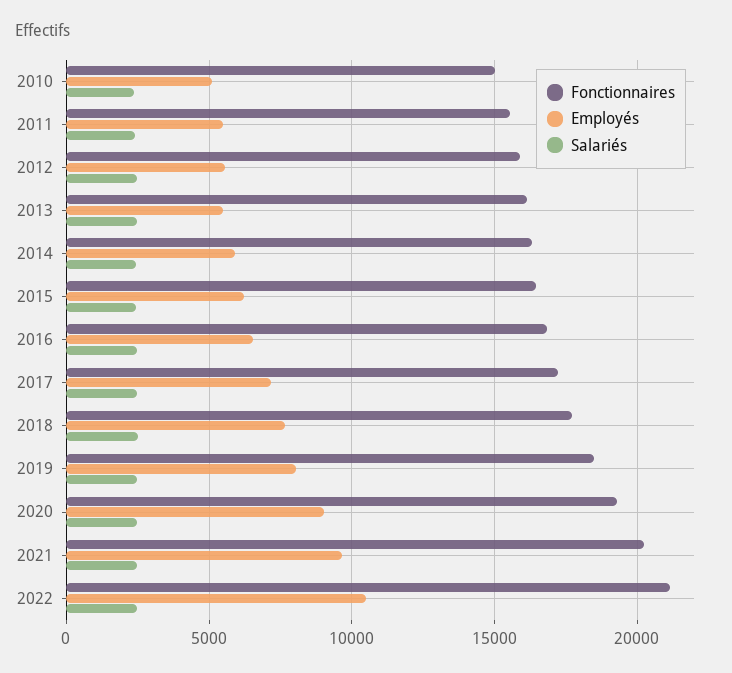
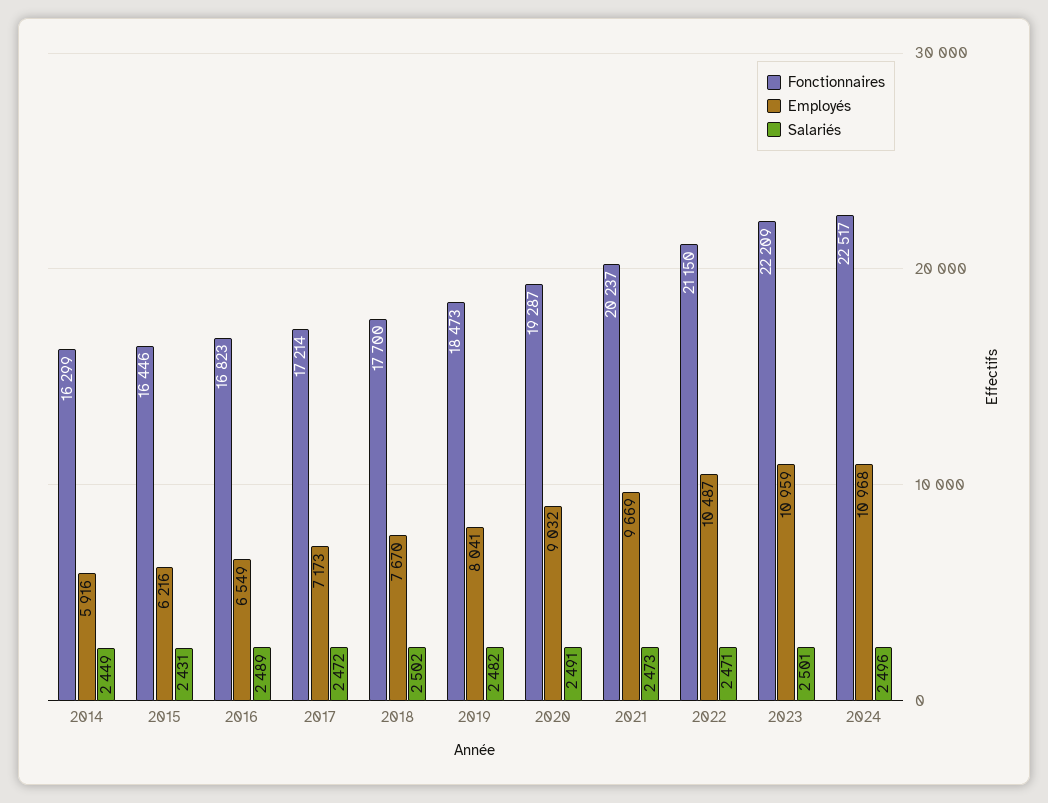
Fonctionnaires, 2010: 15000 -> none
Employés, 2010: 5000 -> none
Salariés, 2010: 2500 -> none
Fonctionnaires, 2011: 15500 -> none
Employés, 2011: 5500 -> none
Salariés, 2011: 2500 -> none
Fonctionnaires, 2012: 16000 -> none
Employés, 2012: 5500 -> none
Salariés, 2012: 2500 -> none
Fonctionnaires, 2013: 16000 -> none
Employés, 2013: 5500 -> none
Salariés, 2013: 2500 -> none
Fonctionnaires, 2023: none -> 22209
Employés, 2023: none -> 10959
Salariés, 2023: none -> 2501
Fonctionnaires, 2024: none -> 22517
Employés, 2024: none -> 10968
Salariés, 2024: none -> 2496

